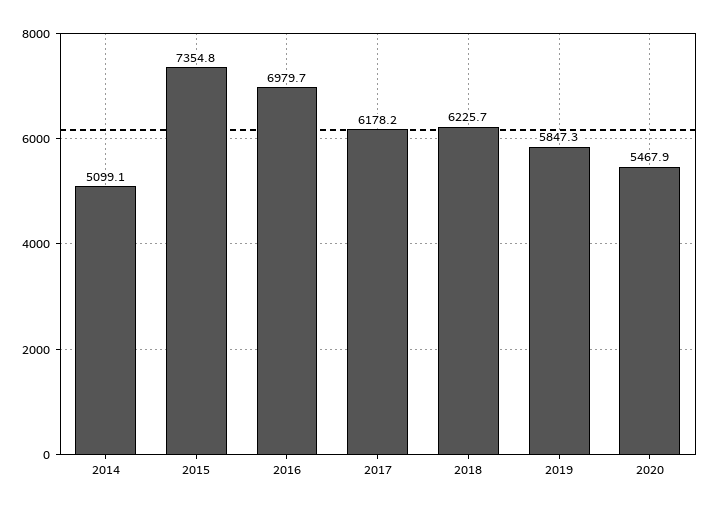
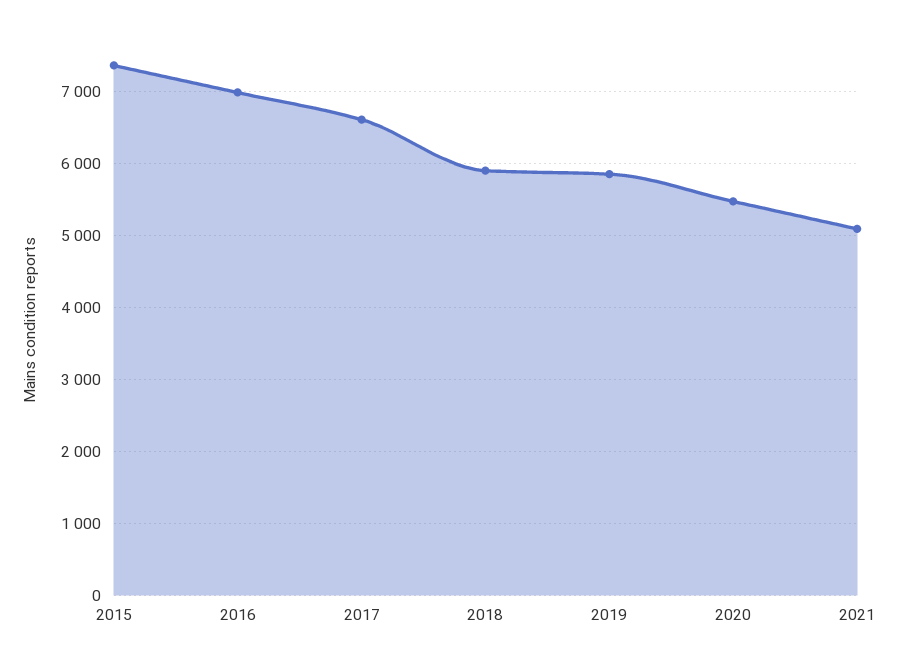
2014: 5099.1 -> none
2017: 6178.2 -> 6600
2018: 6225.7 -> 5900
2021: none -> 5100

